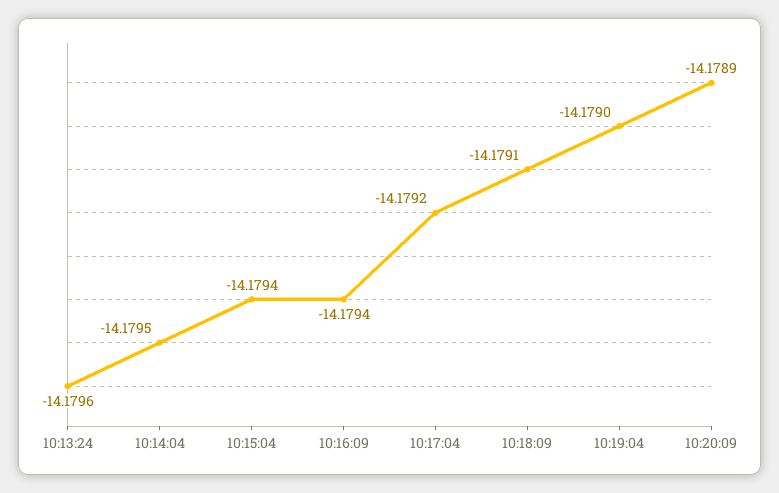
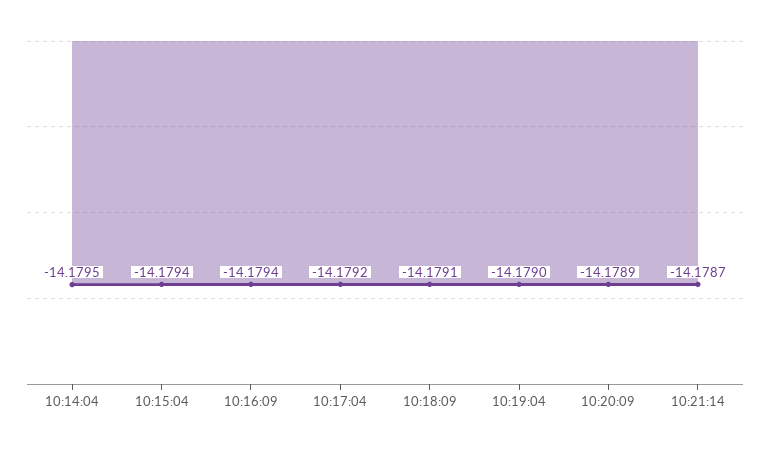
10:13:24: -14.1796 -> none
10:21:14: none -> -14.1787

